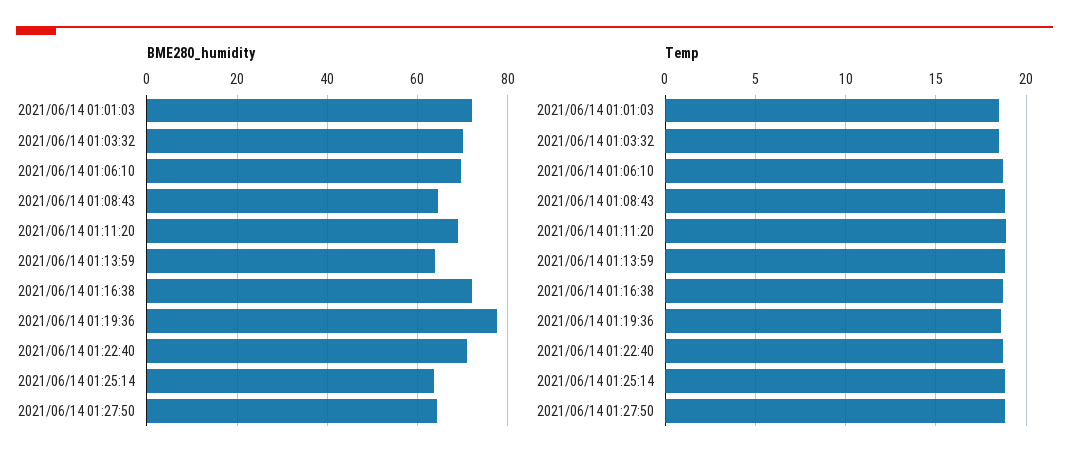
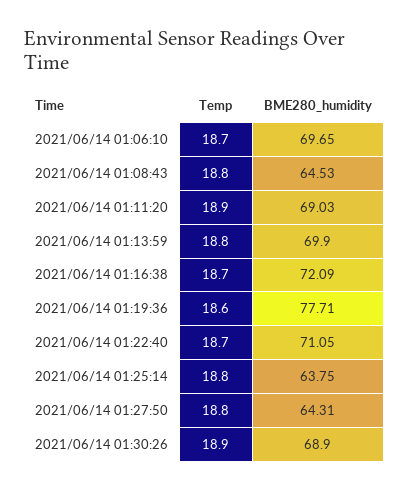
BME280_humidity, 2021/06/14 01:01:03: 72 -> none
BME280_humidity, 2021/06/14 01:03:32: 70 -> none
BME280_humidity, 2021/06/14 01:13:59: 64 -> 69.9
Temp, 2021/06/14 01:01:03: 18.5 -> none
Temp, 2021/06/14 01:03:32: 18.5 -> none
Temp, 2021/06/14 01:30:26: none -> 18.9
BME280_humidity, 2021/06/14 01:30:26: none -> 68.9

